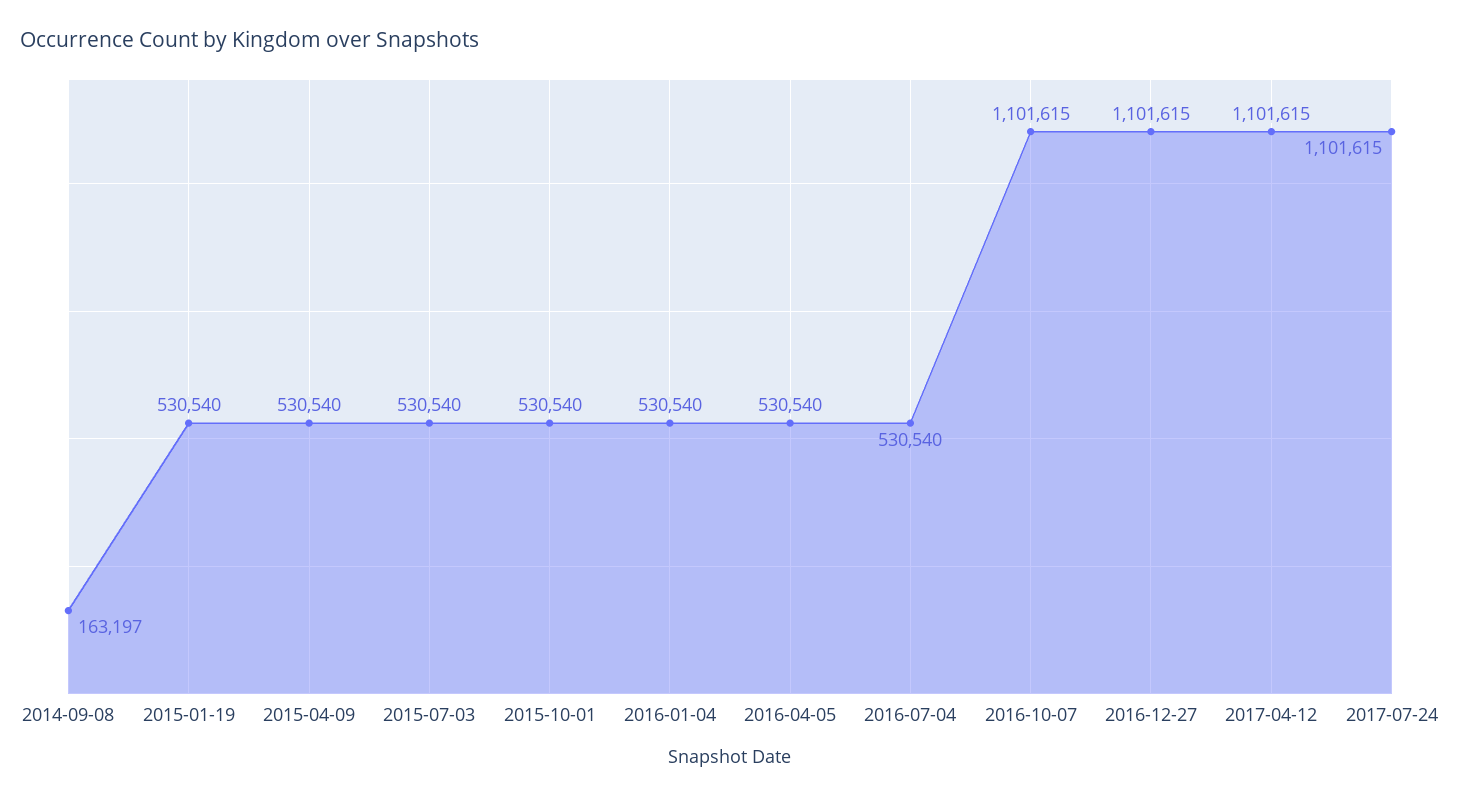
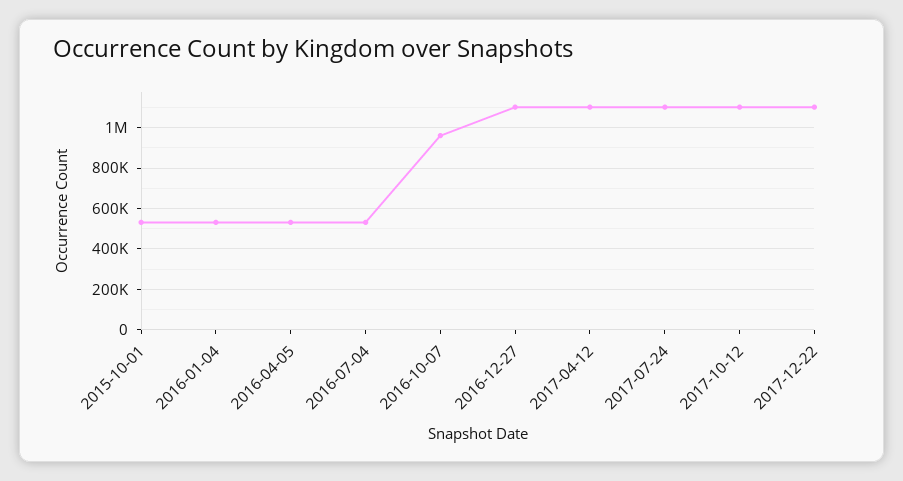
2014-09-08: 163197 -> none
2015-01-19: 530540 -> none
2015-04-09: 530540 -> none
2015-07-03: 530540 -> none
2016-10-07: 1101615 -> 950000
2017-10-12: none -> 1100000
2017-12-22: none -> 1100000

